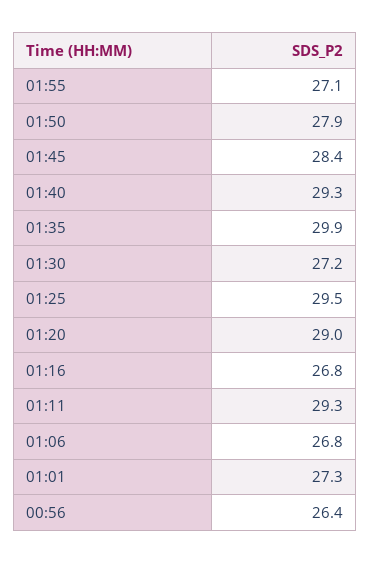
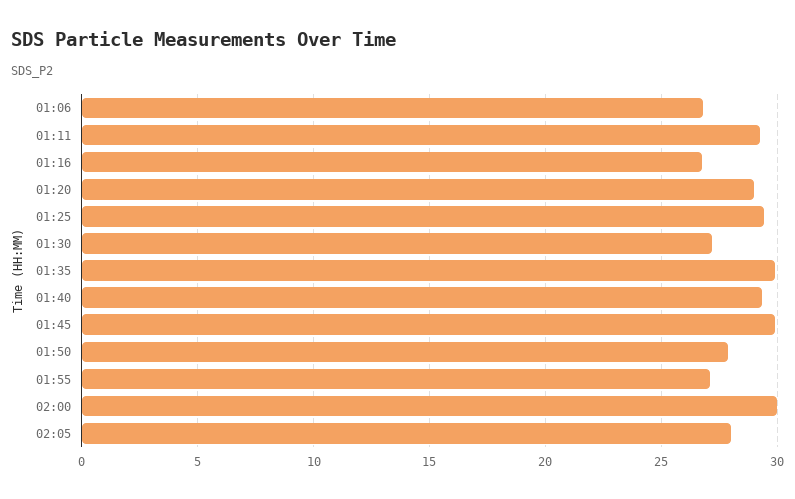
01:45: 28.4 -> 30
01:01: 27.3 -> none
00:56: 26.4 -> none
02:00: none -> 30
02:05: none -> 28

